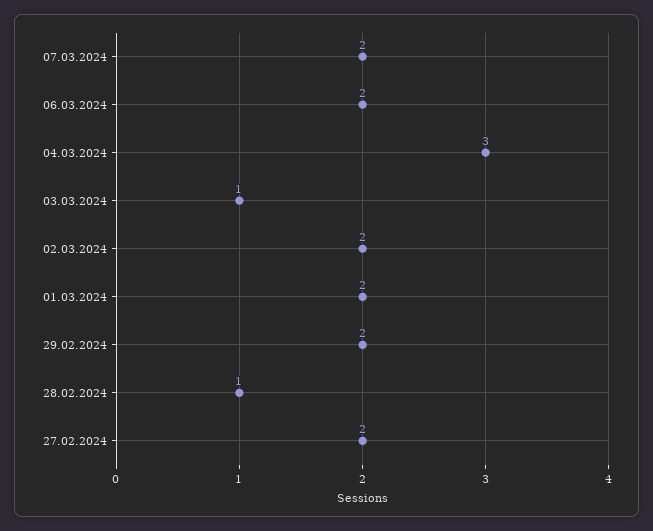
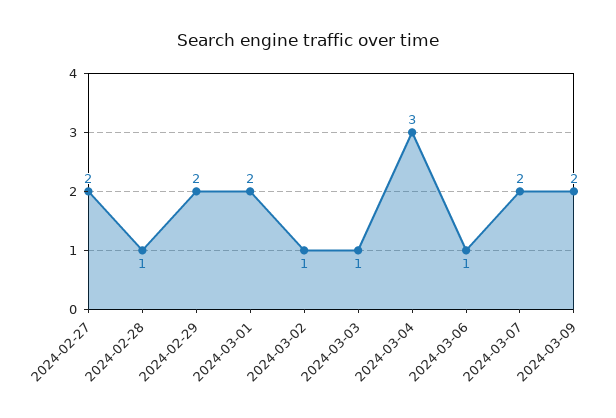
06.03.2024: 2 -> 1
02.03.2024: 2 -> 1
2024-03-09: none -> 2

